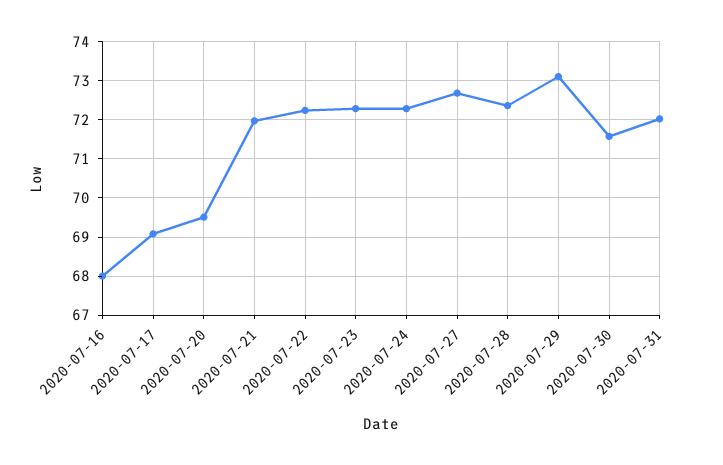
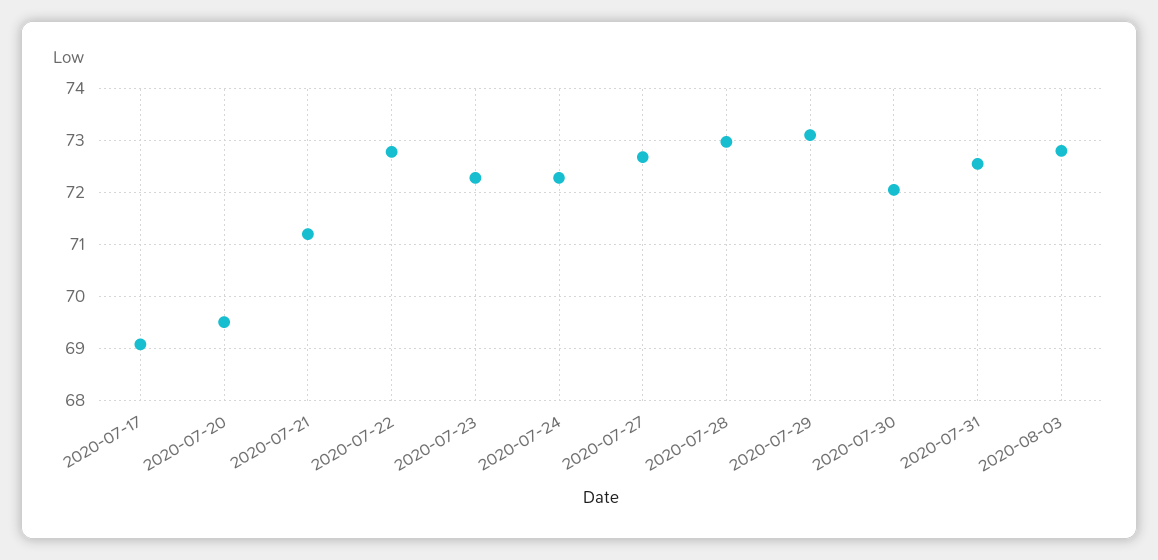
2020-07-16: 68 -> none
2020-07-21: 72 -> 71.2
2020-07-22: 72.2 -> 72.8
2020-07-28: 72.4 -> 73
2020-07-30: 71.6 -> 72
2020-07-31: 72 -> 72.6
2020-08-03: none -> 72.8

